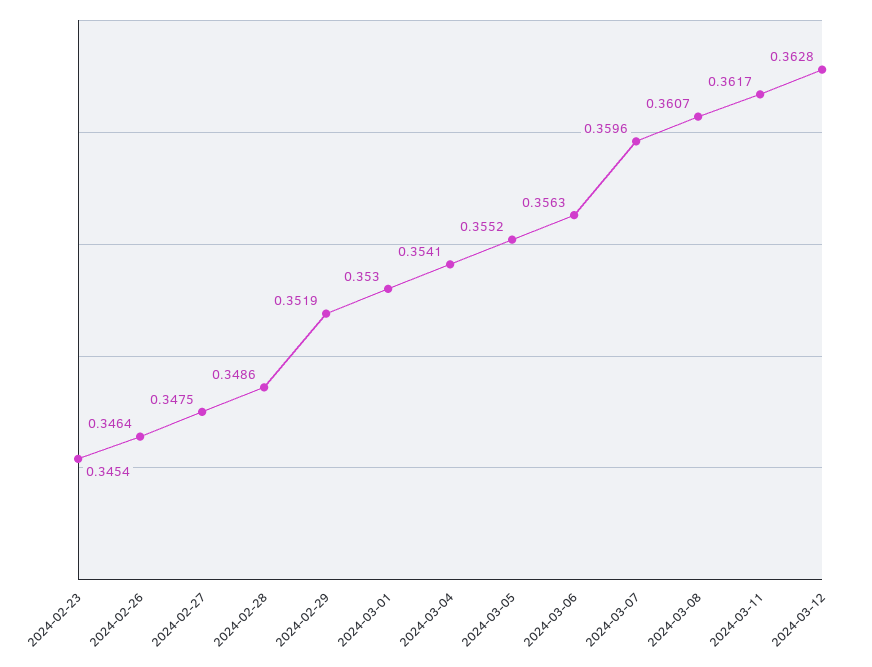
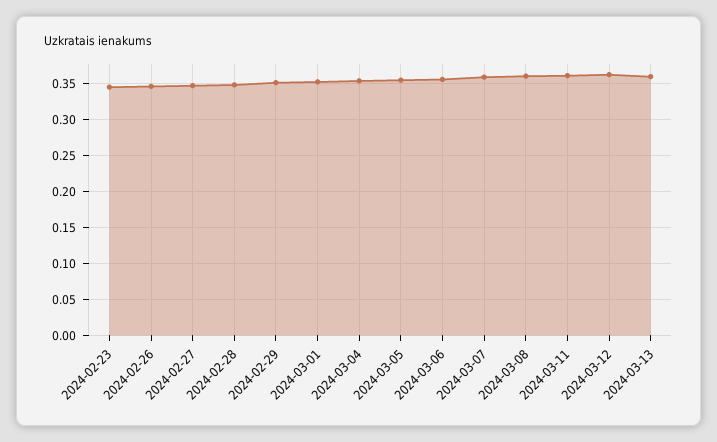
2024-03-13: none -> 0.36

